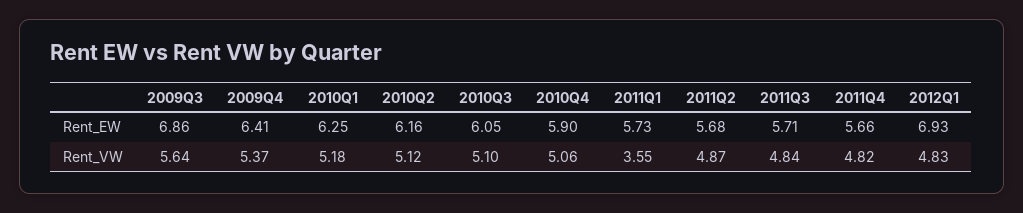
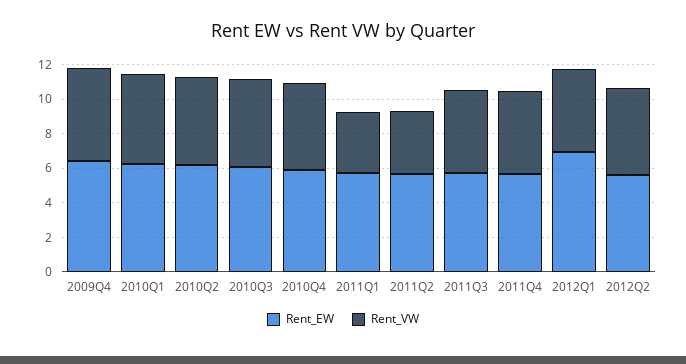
Rent_EW, 2009Q3: 6.86 -> none
Rent_VW, 2009Q3: 5.64 -> none
Rent_VW, 2011Q2: 4.87 -> 3.5
Rent_EW, 2012Q2: none -> 5.5
Rent_VW, 2012Q2: none -> 5

